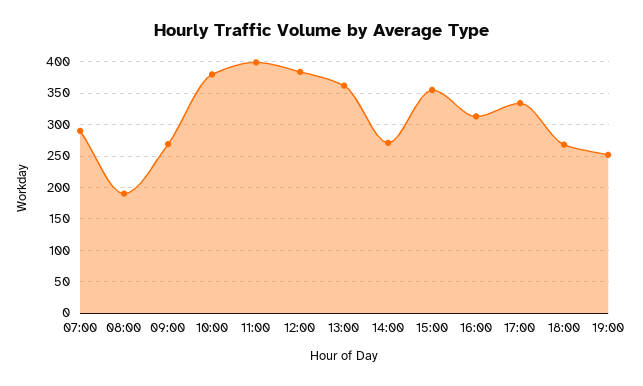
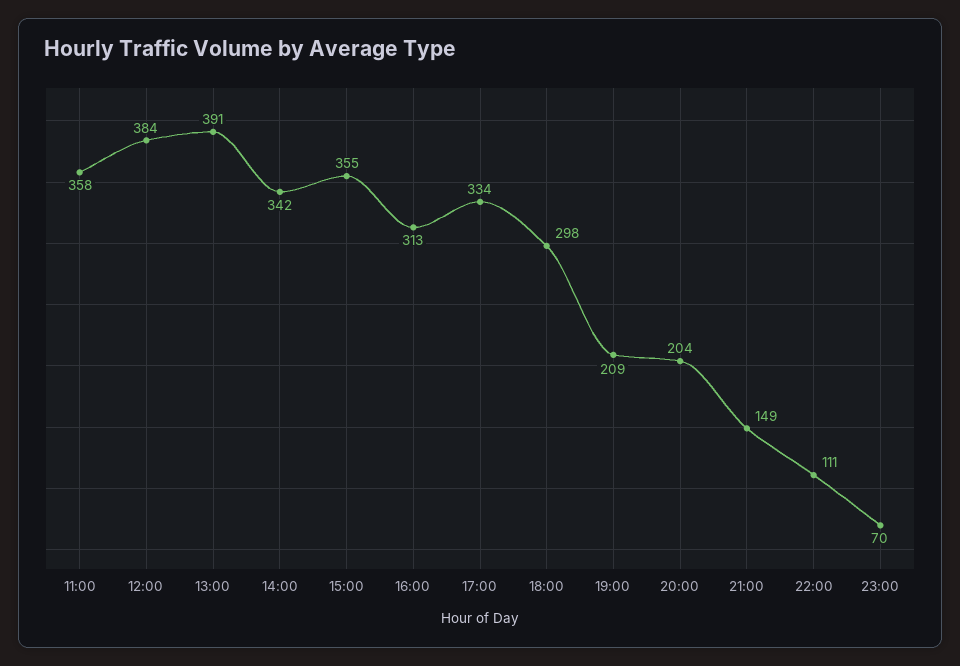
07:00: 290 -> none
08:00: 190 -> none
09:00: 270 -> none
10:00: 380 -> none
11:00: 400 -> 358
13:00: 360 -> 391
14:00: 270 -> 342
18:00: 270 -> 298
19:00: 250 -> 209
20:00: none -> 204
21:00: none -> 149
22:00: none -> 111
23:00: none -> 70

